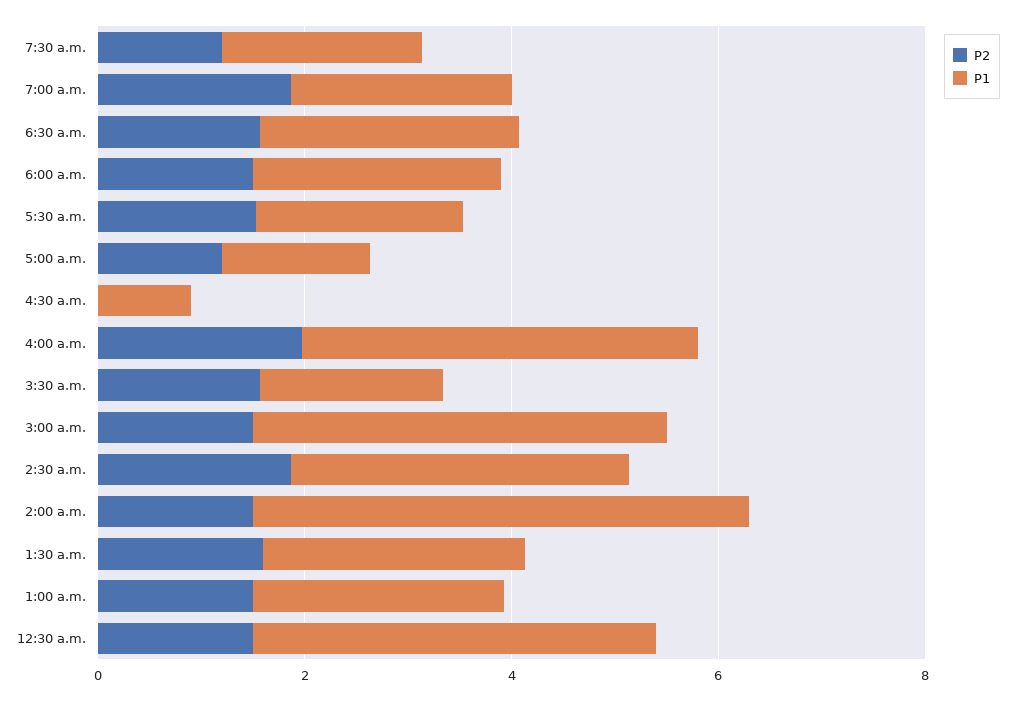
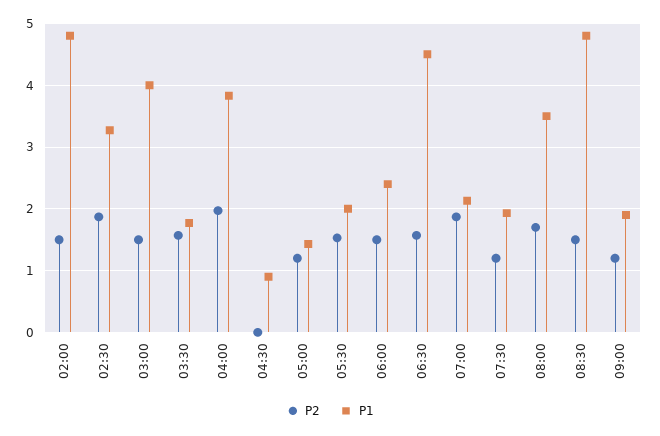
P1, 6:30 a.m.: 2.5 -> 4.5
P2, 1:30 a.m.: 1.5 -> none
P1, 1:30 a.m.: 2.5 -> none
P2, 1:00 a.m.: 1.5 -> none
P1, 1:00 a.m.: 2.5 -> none
P2, 12:30 a.m.: 1.5 -> none
P1, 12:30 a.m.: 4 -> none
P2, 08:00: none -> 1.7
P1, 08:00: none -> 3.5
P2, 08:30: none -> 1.5
P1, 08:30: none -> 4.8
P2, 09:00: none -> 1.2
P1, 09:00: none -> 1.9

